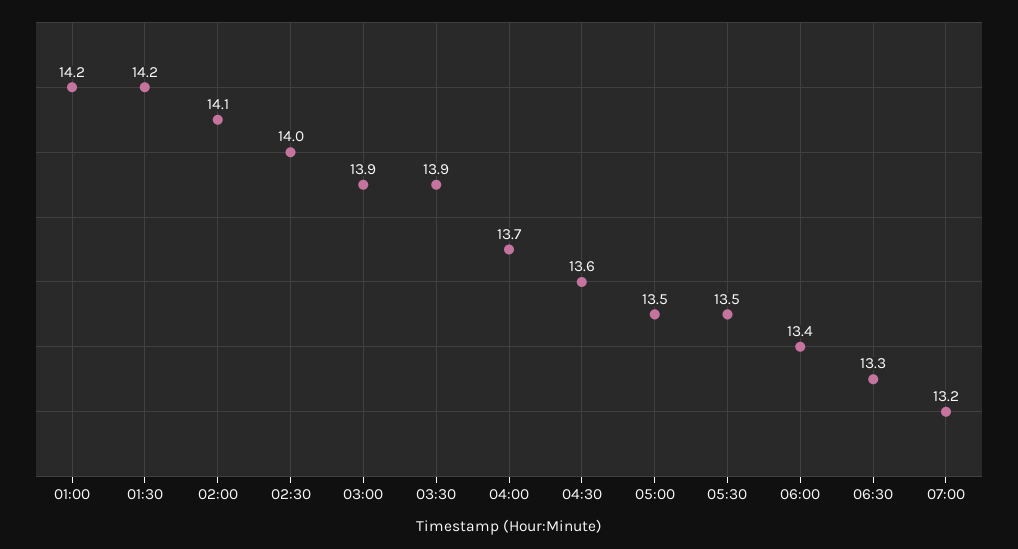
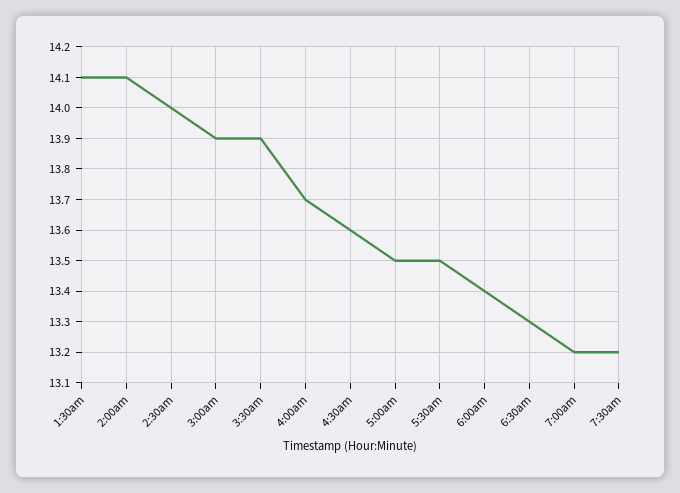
01:00: 14.2 -> none
01:30: 14.2 -> 14.1
7:30am: none -> 13.2

